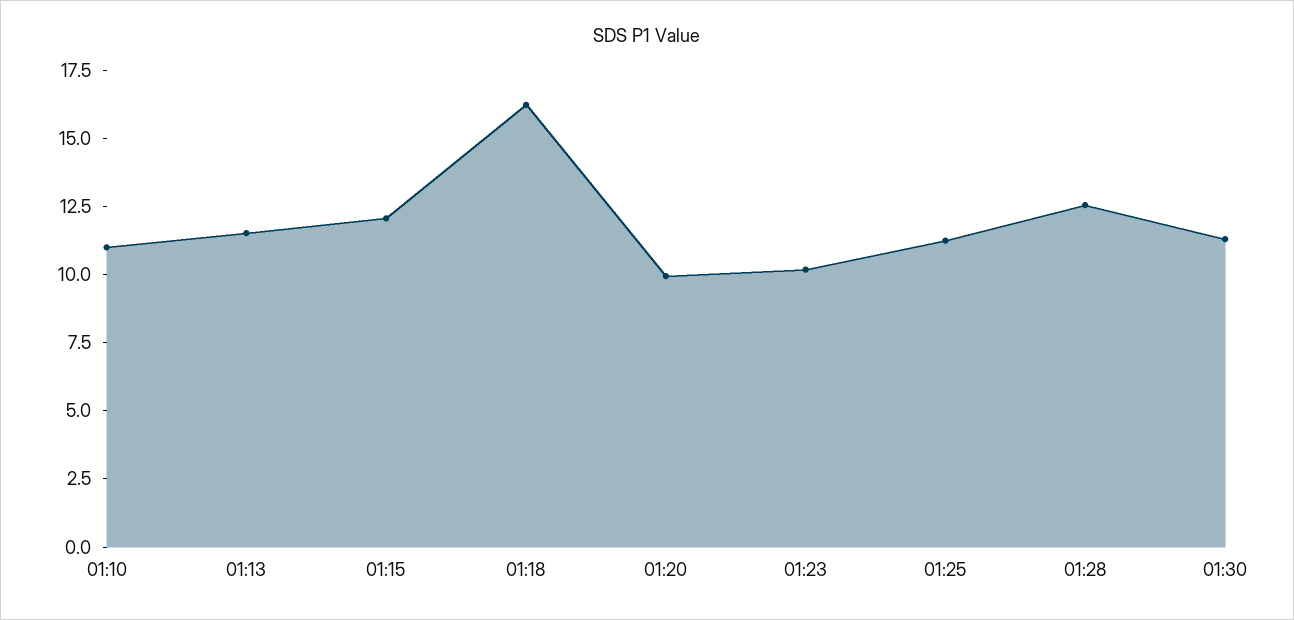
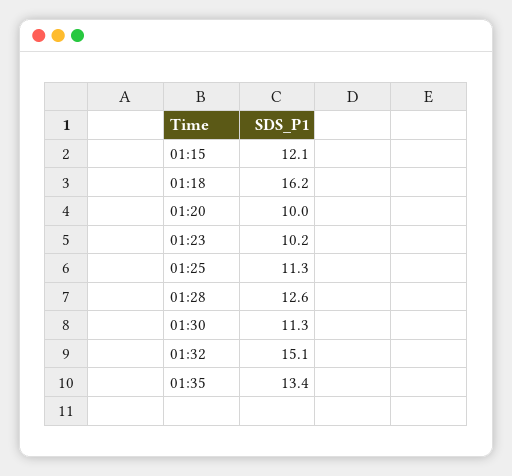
01:10: 11 -> none
01:13: 11.5 -> none
01:32: none -> 15.1
01:35: none -> 13.4

